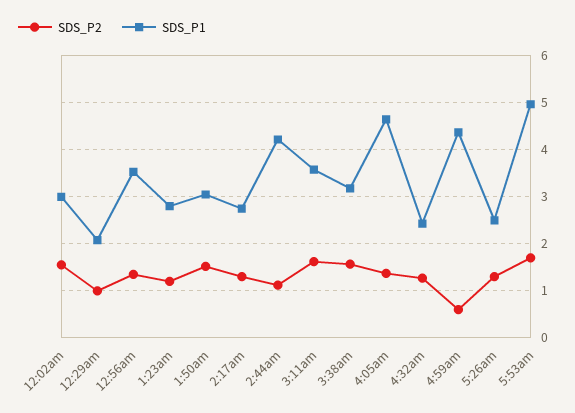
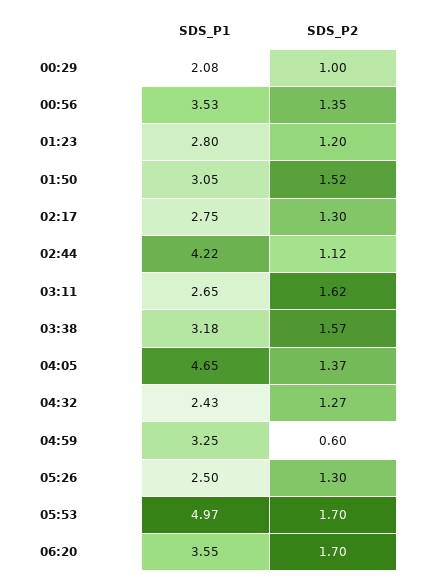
SDS_P2, 12:02am: 1.6 -> none
SDS_P1, 12:02am: 3 -> none
SDS_P1, 3:11am: 3.6 -> 2.65
SDS_P1, 4:59am: 4.4 -> 3.25
SDS_P1, 06:20: none -> 3.55
SDS_P2, 06:20: none -> 1.7

